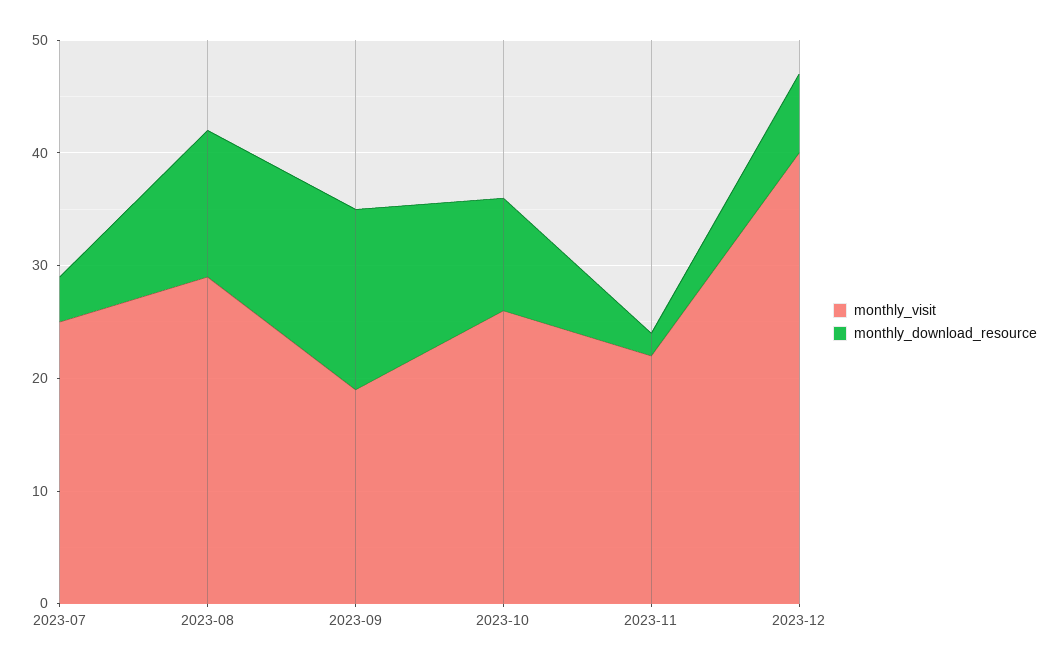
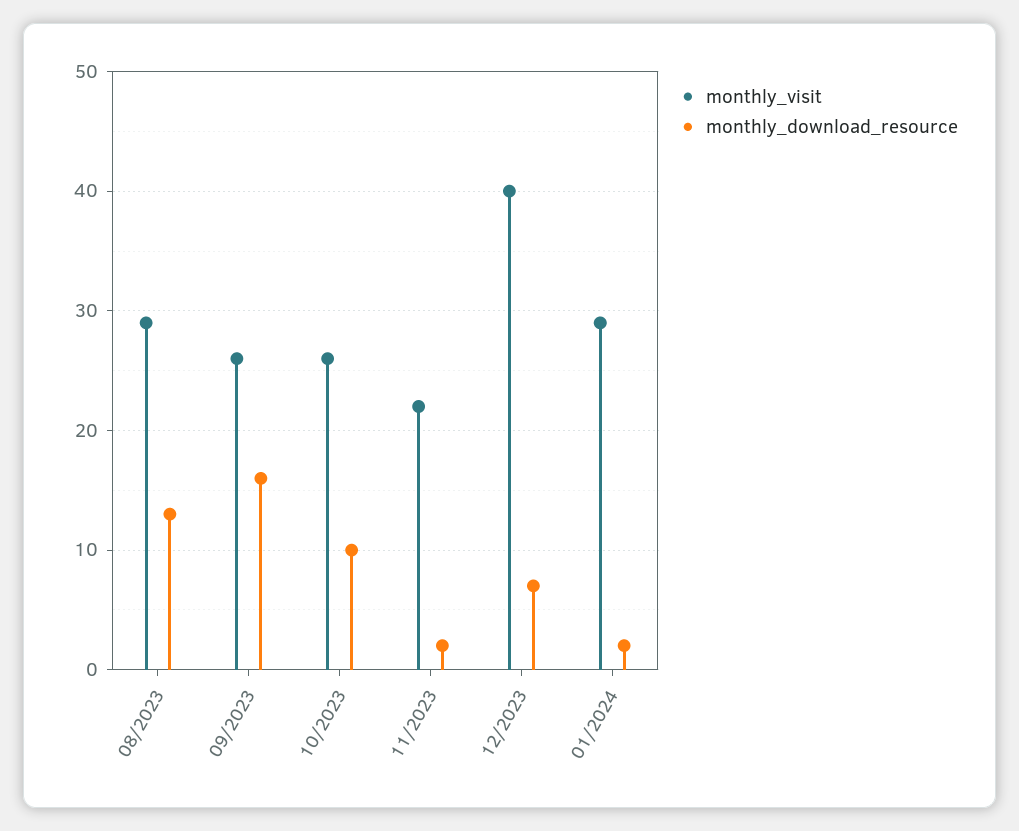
monthly_visit, 2023-07: 25 -> none
monthly_download_resource, 2023-07: 4 -> none
monthly_visit, 2023-09: 19 -> 26
monthly_visit, 01/2024: none -> 29
monthly_download_resource, 01/2024: none -> 2

